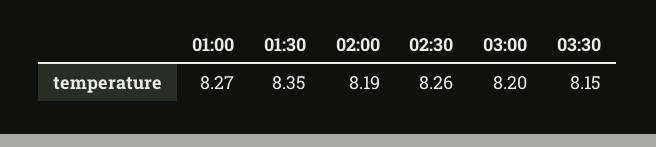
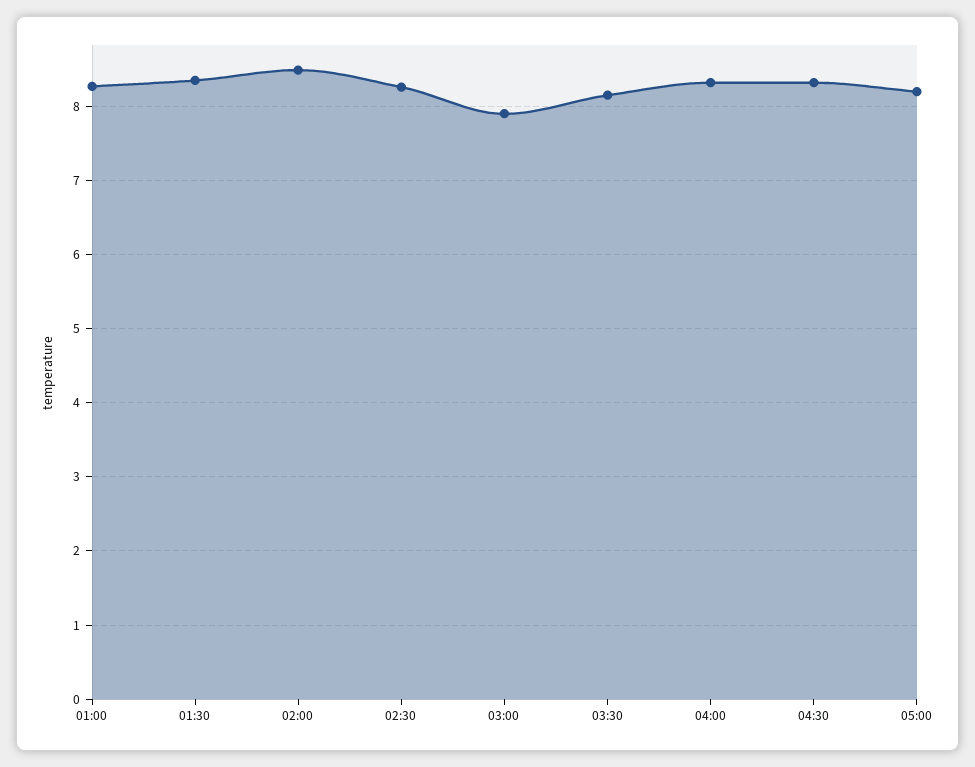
02:00: 8.19 -> 8.5
03:00: 8.2 -> 7.9
04:00: none -> 8.3
04:30: none -> 8.3
05:00: none -> 8.2

